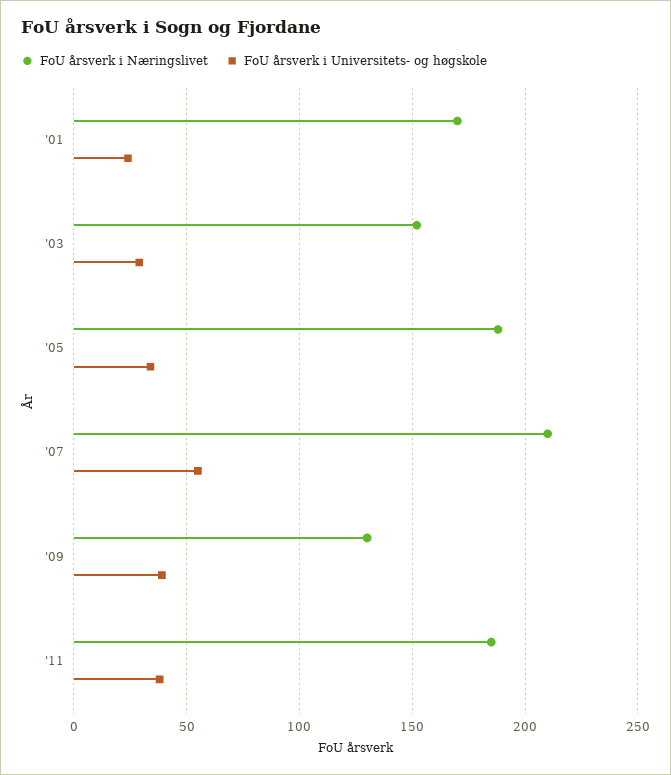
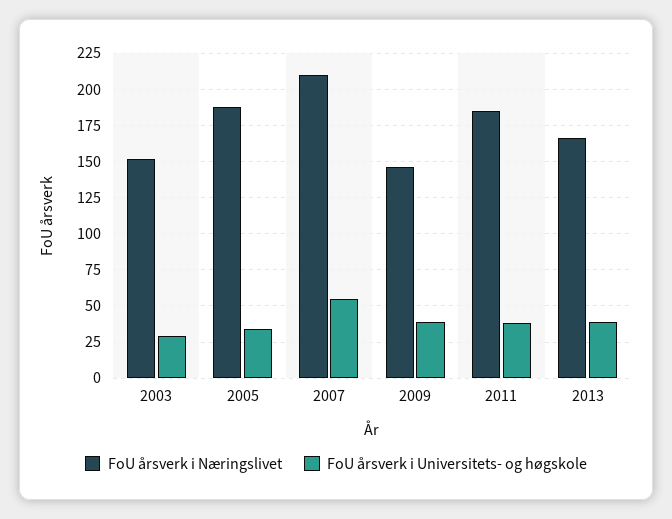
FoU årsverk i Næringslivet, '01: 170 -> none
FoU årsverk i Universitets- og høgskole, '01: 25 -> none
FoU årsverk i Næringslivet, '09: 130 -> 145
FoU årsverk i Næringslivet, 2013: none -> 165
FoU årsverk i Universitets- og høgskole, 2013: none -> 40

